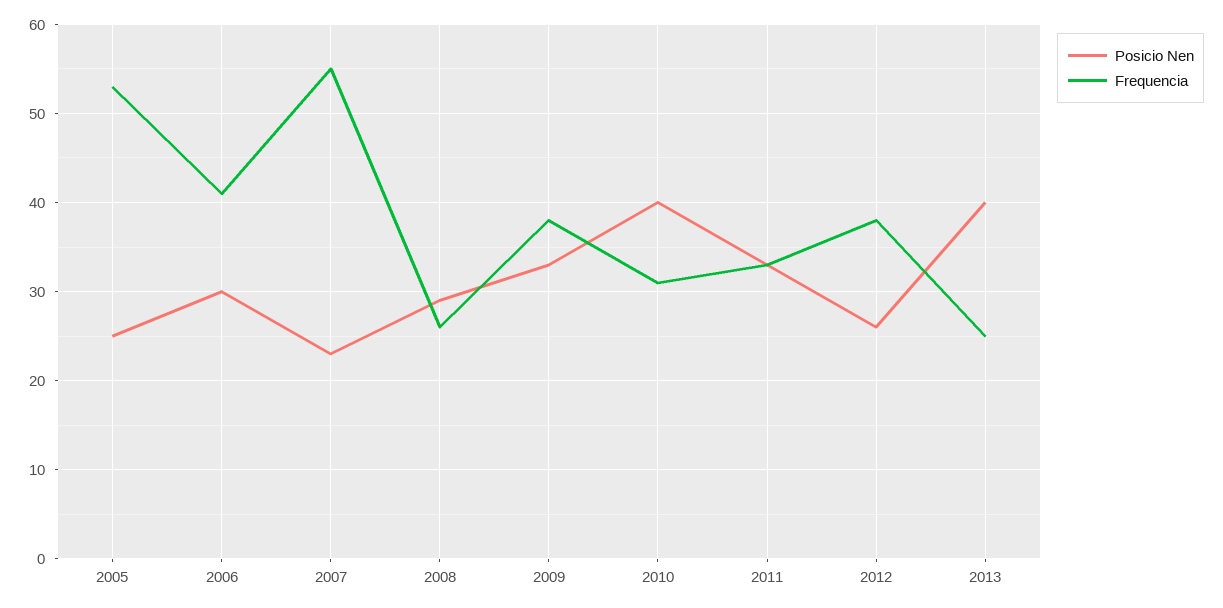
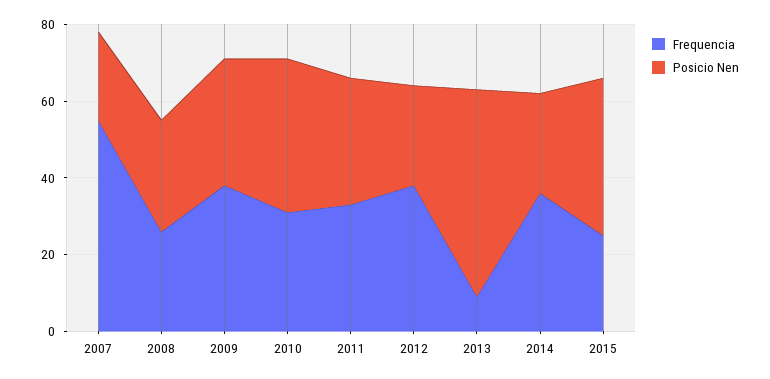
Posicio Nen, 2005: 25 -> none
Frequencia, 2005: 53 -> none
Posicio Nen, 2006: 30 -> none
Frequencia, 2006: 41 -> none
Posicio Nen, 2013: 40 -> 55
Frequencia, 2013: 25 -> 10
Frequencia, 2014: none -> 35
Posicio Nen, 2014: none -> 25
Frequencia, 2015: none -> 25
Posicio Nen, 2015: none -> 40

